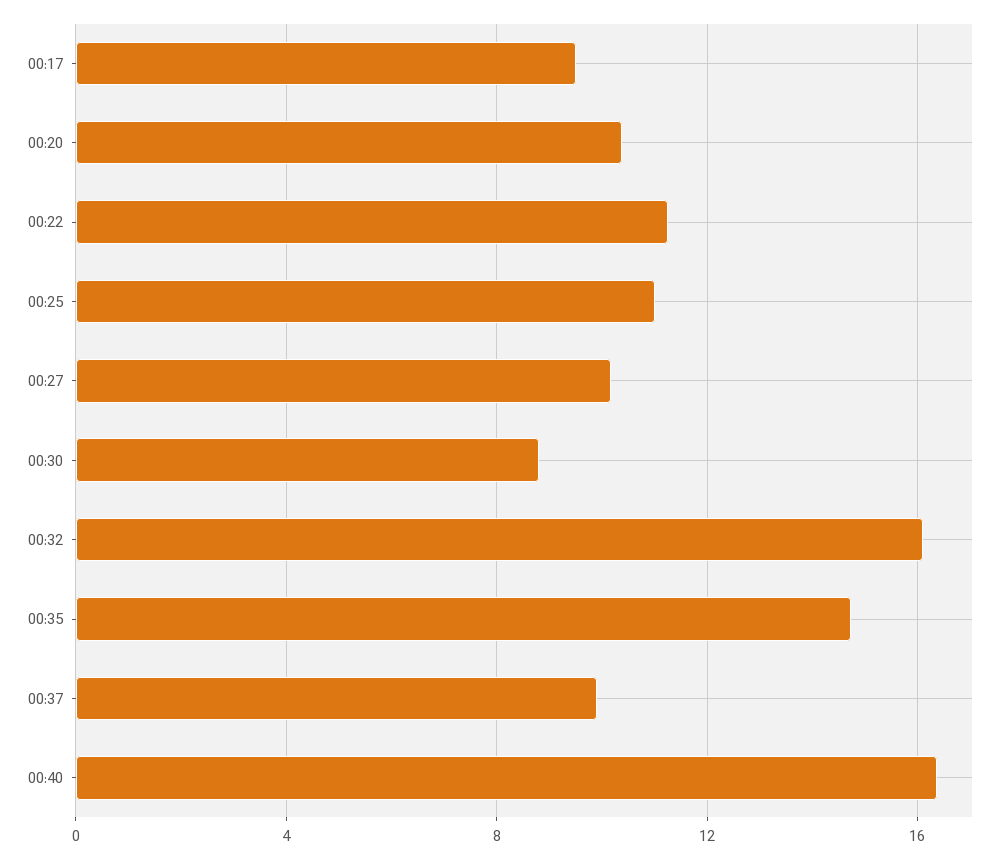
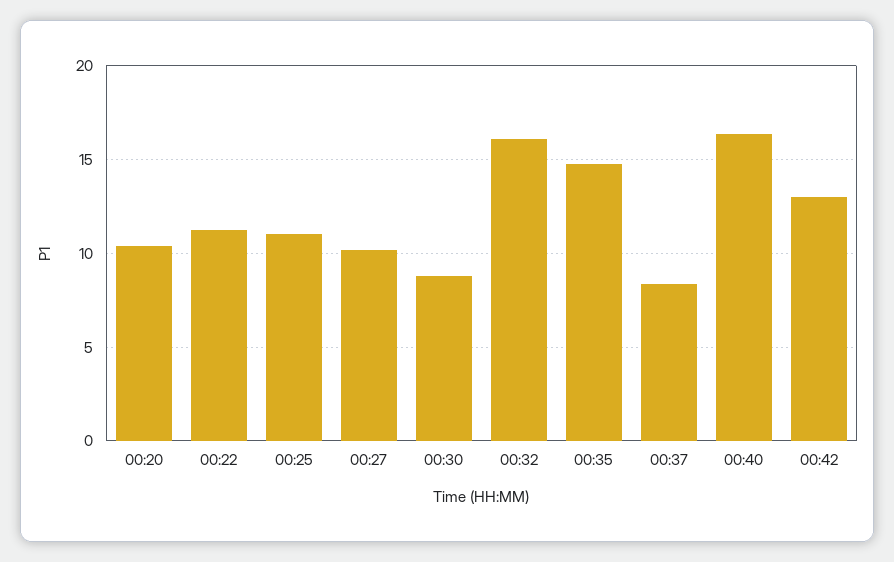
00:17: 9.5 -> none
00:37: 10 -> 8.5
00:42: none -> 13

